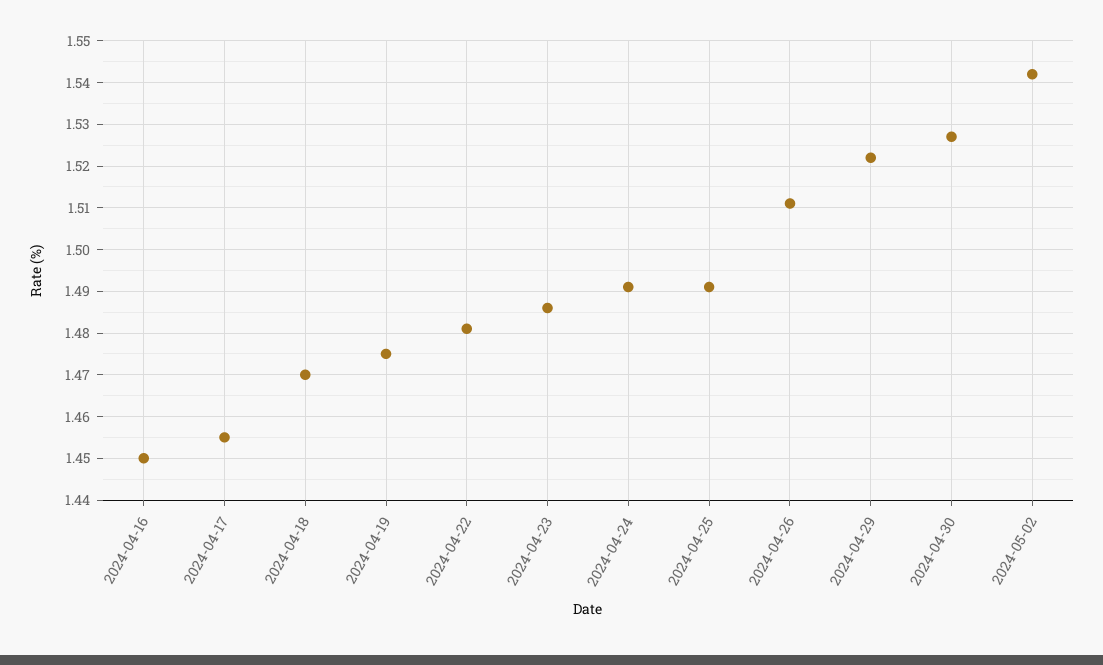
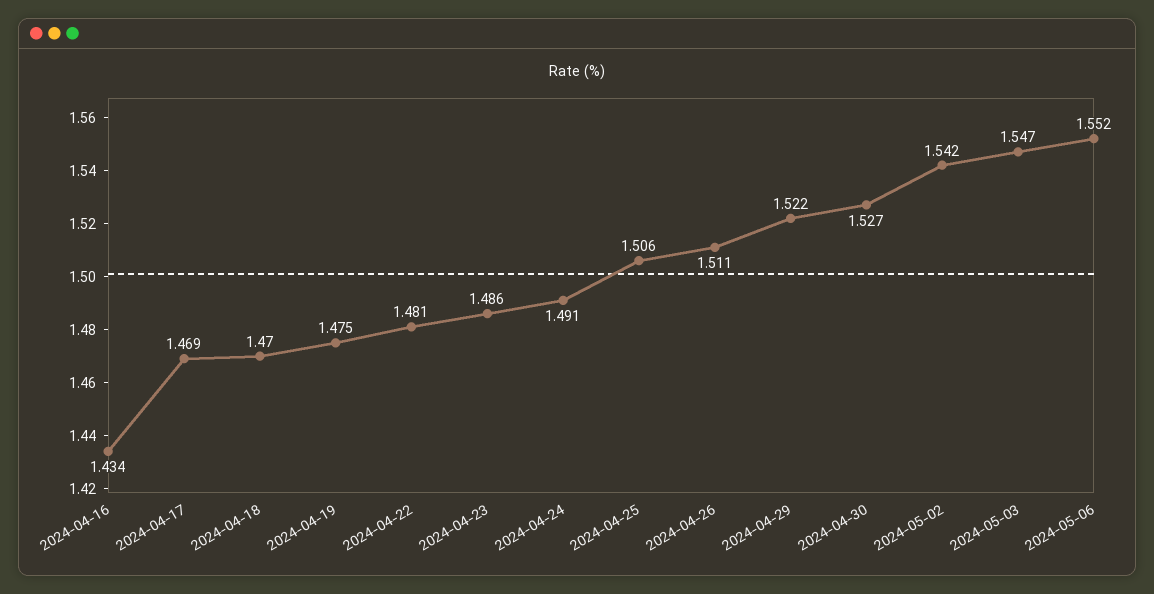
2024-04-16: 1.45 -> 1.434
2024-04-17: 1.455 -> 1.469
2024-04-25: 1.49 -> 1.506
2024-05-03: none -> 1.547
2024-05-06: none -> 1.552

